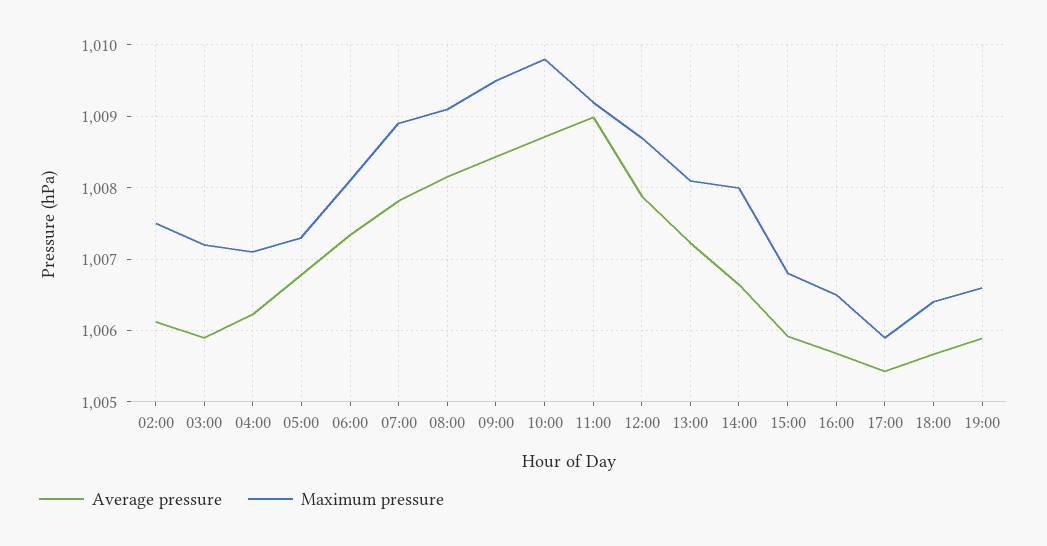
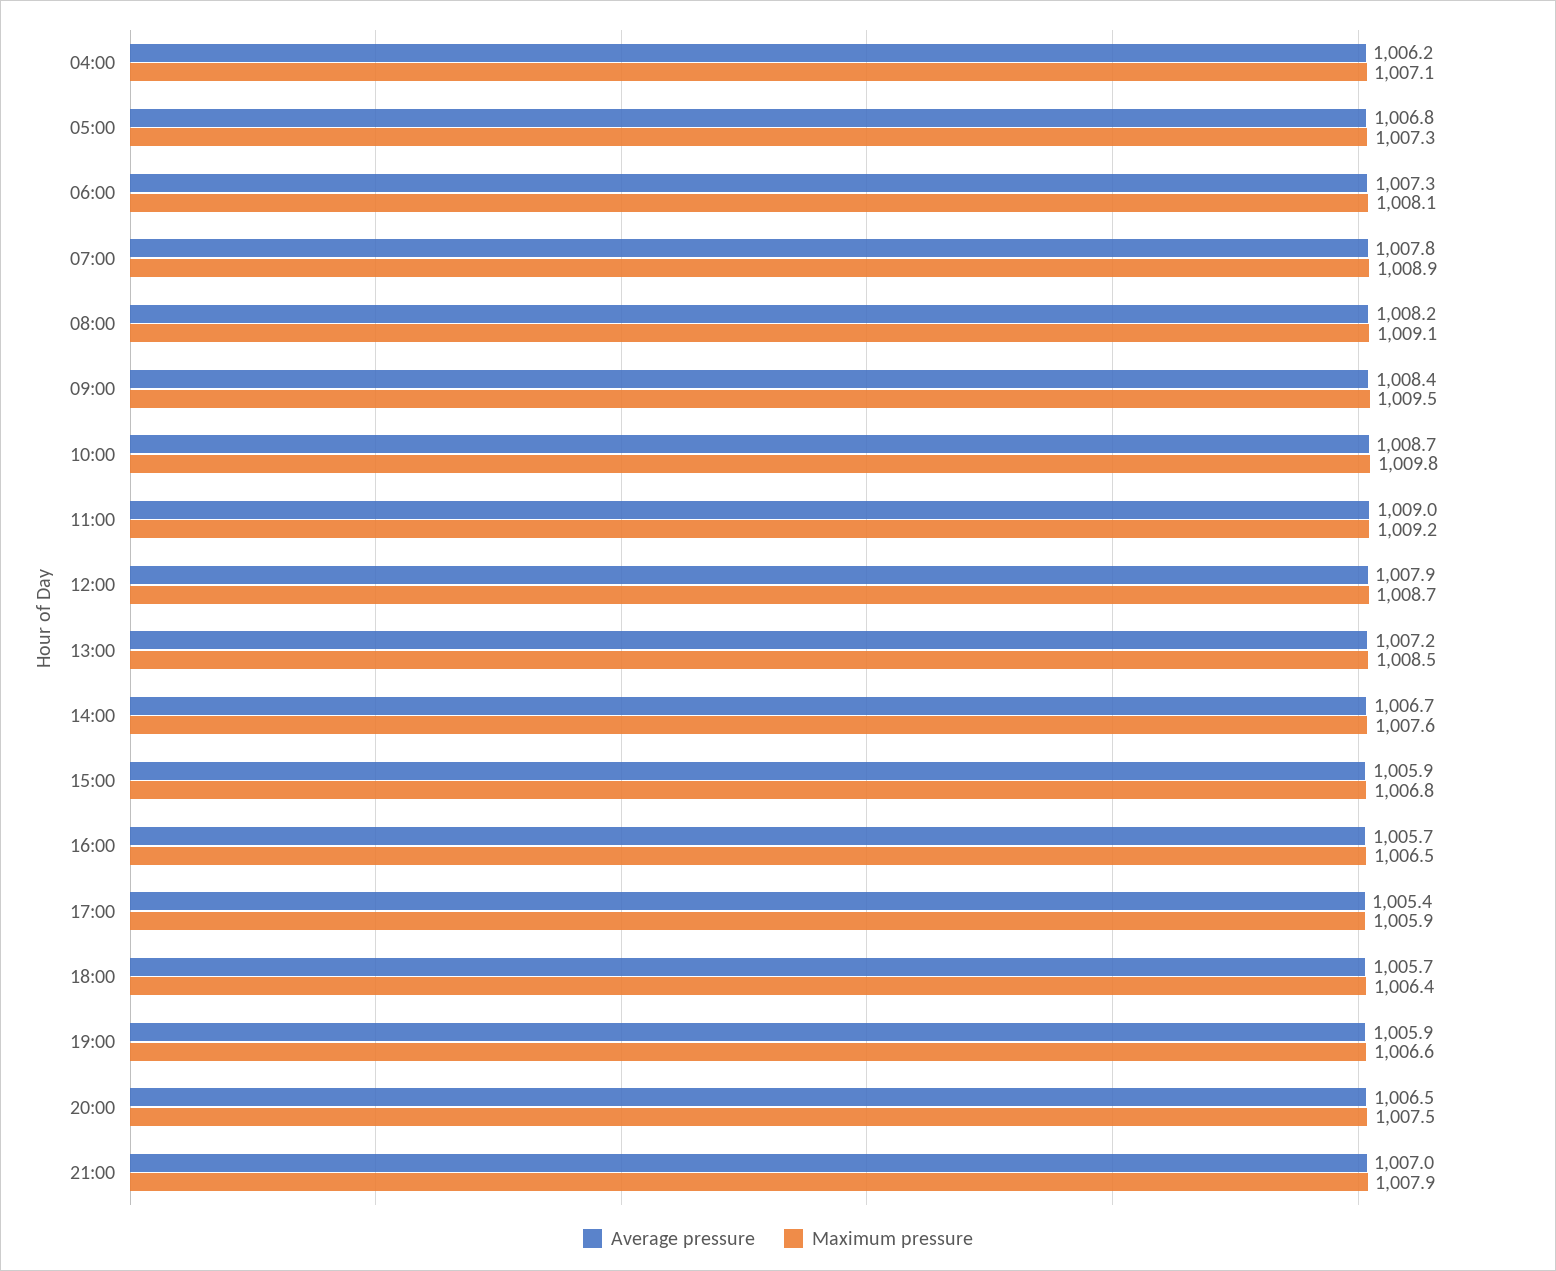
Average pressure, 02:00: 1006.1 -> none
Maximum pressure, 02:00: 1007.5 -> none
Average pressure, 03:00: 1005.9 -> none
Maximum pressure, 03:00: 1007.2 -> none
Maximum pressure, 13:00: 1008.1 -> 1008.5
Maximum pressure, 14:00: 1008 -> 1007.6
Average pressure, 20:00: none -> 1006.5
Maximum pressure, 20:00: none -> 1007.5
Average pressure, 21:00: none -> 1007
Maximum pressure, 21:00: none -> 1007.9

